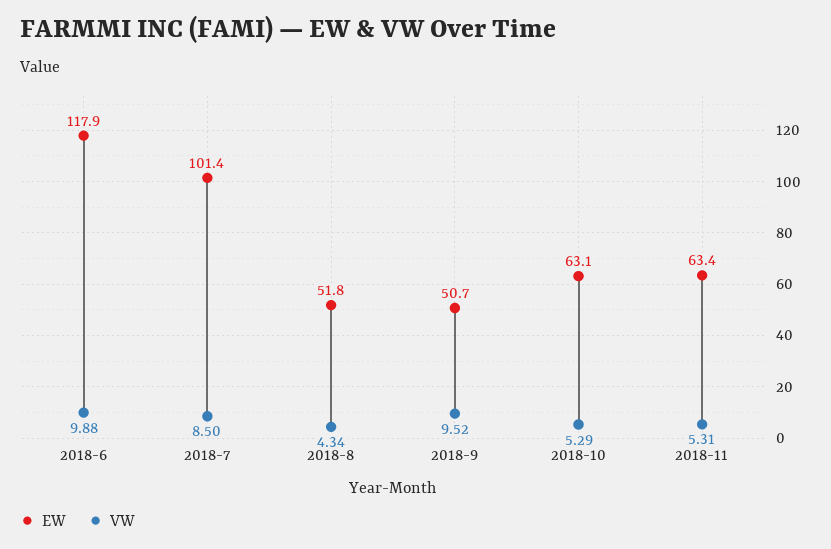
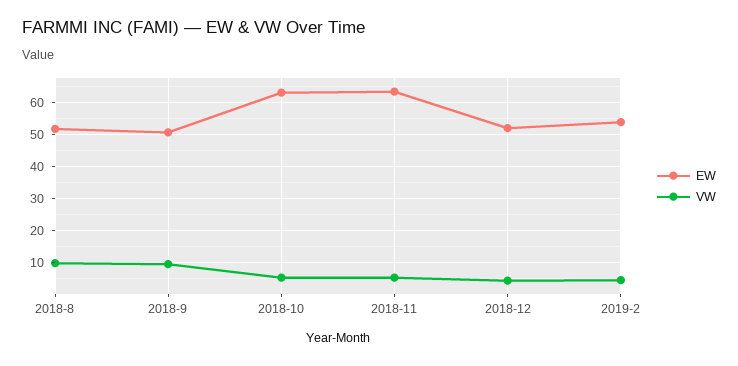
EW, 2018-6: 117.9 -> none
VW, 2018-6: 9.88 -> none
EW, 2018-7: 101.4 -> none
VW, 2018-7: 8.5 -> none
VW, 2018-8: 4.34 -> 10
EW, 2018-12: none -> 52
VW, 2018-12: none -> 4
EW, 2019-2: none -> 54
VW, 2019-2: none -> 4

